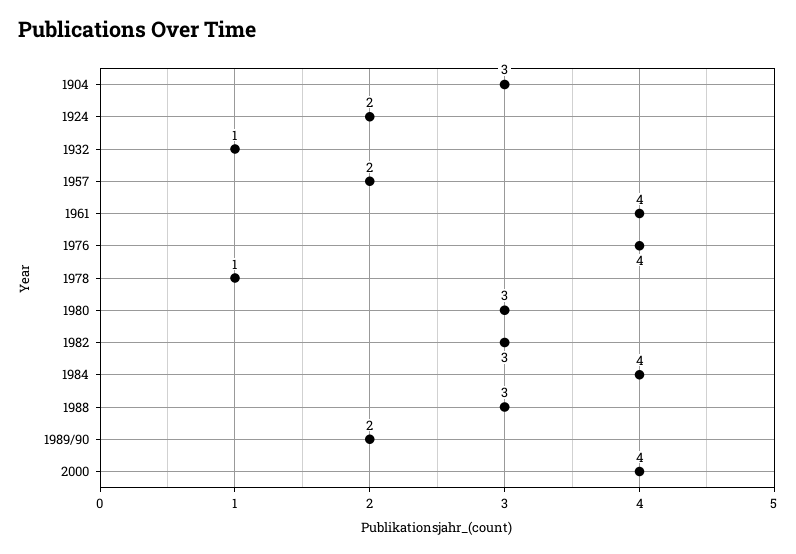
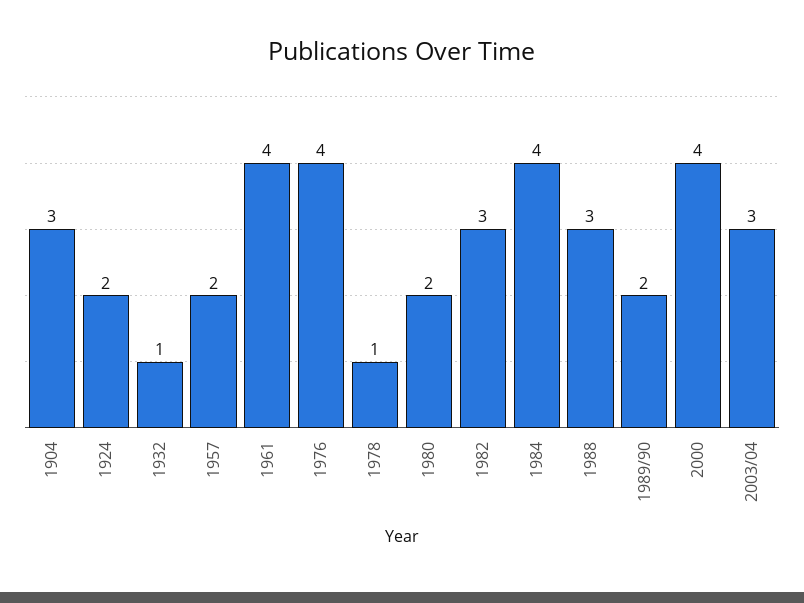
1980: 3 -> 2
2003/04: none -> 3

